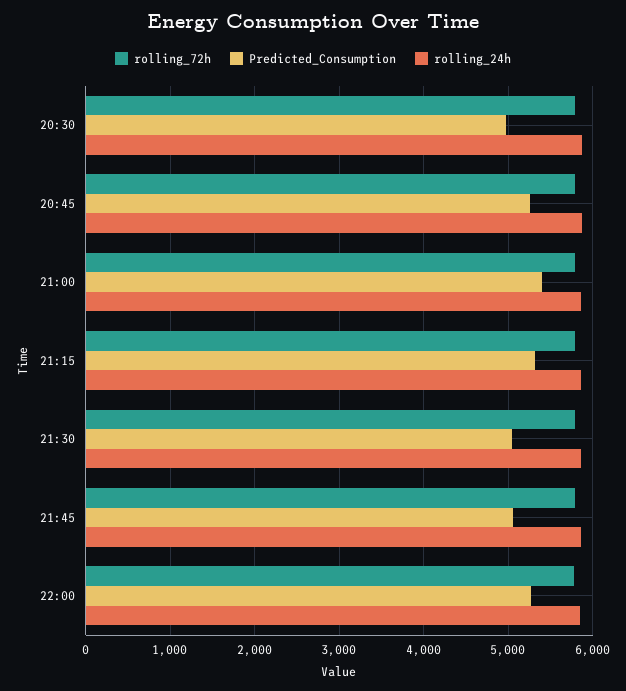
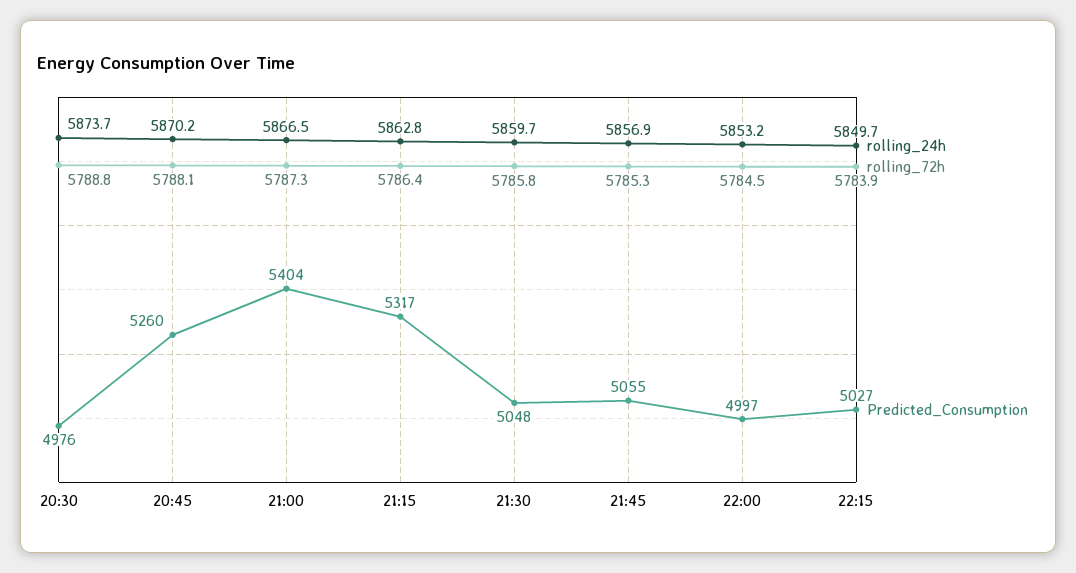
Predicted_Consumption, 22:00: 5300 -> 4997
rolling_24h, 22:15: none -> 5849.7
rolling_72h, 22:15: none -> 5783.9
Predicted_Consumption, 22:15: none -> 5027

